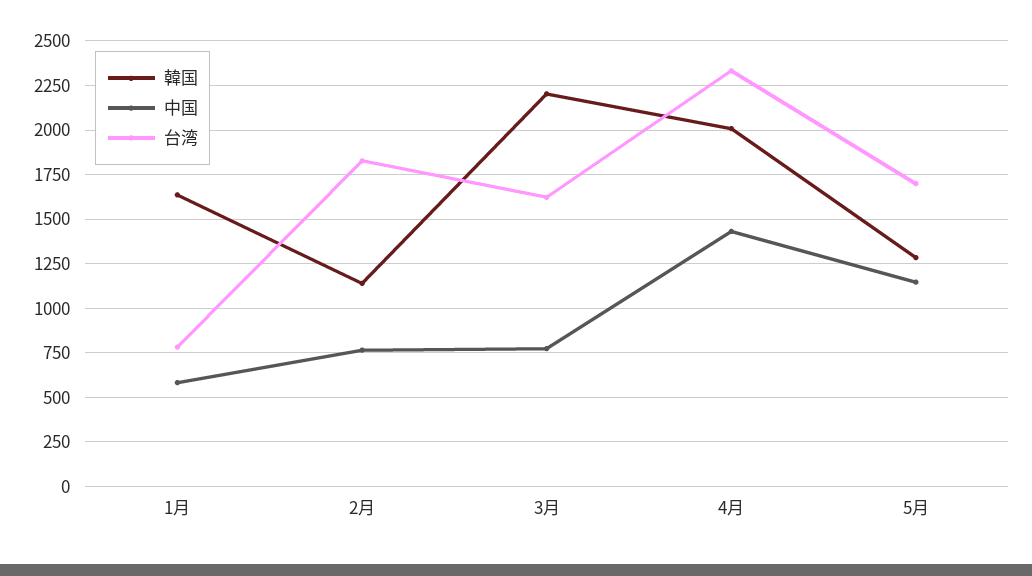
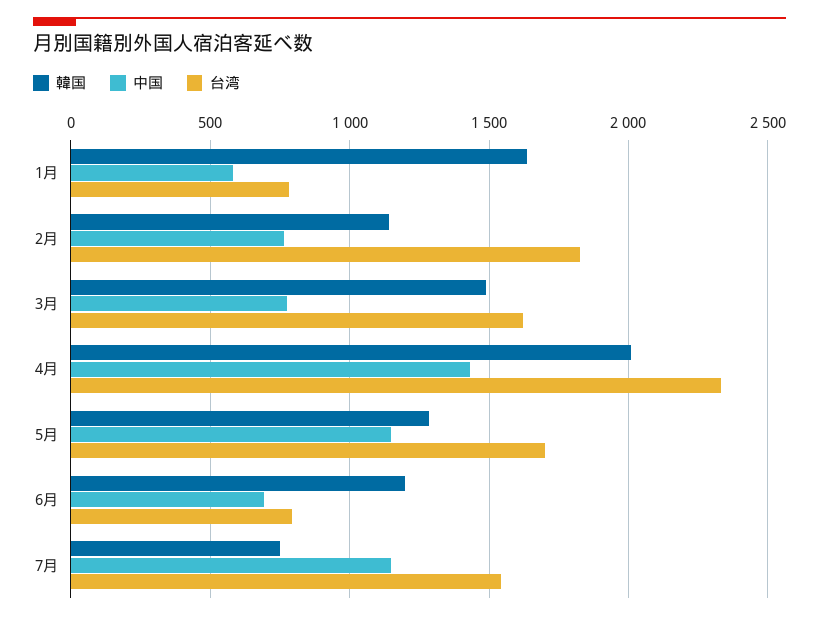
韓国, 3月: 2200 -> 1500
韓国, 6月: none -> 1200
中国, 6月: none -> 700
台湾, 6月: none -> 800
韓国, 7月: none -> 750
中国, 7月: none -> 1150
台湾, 7月: none -> 1550

